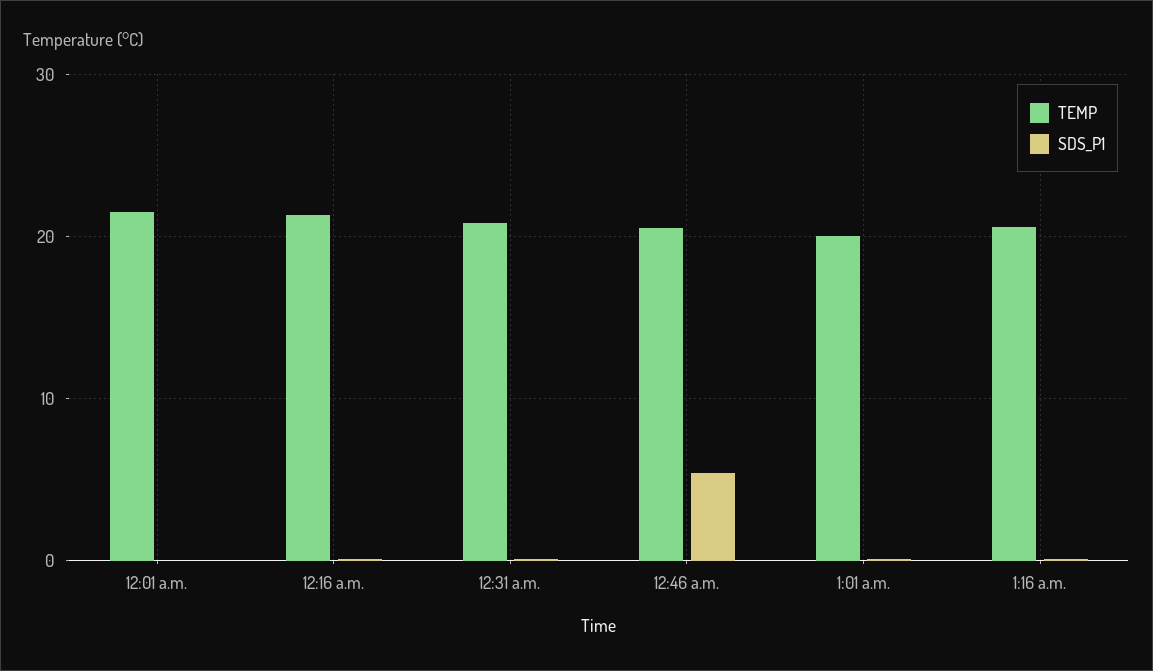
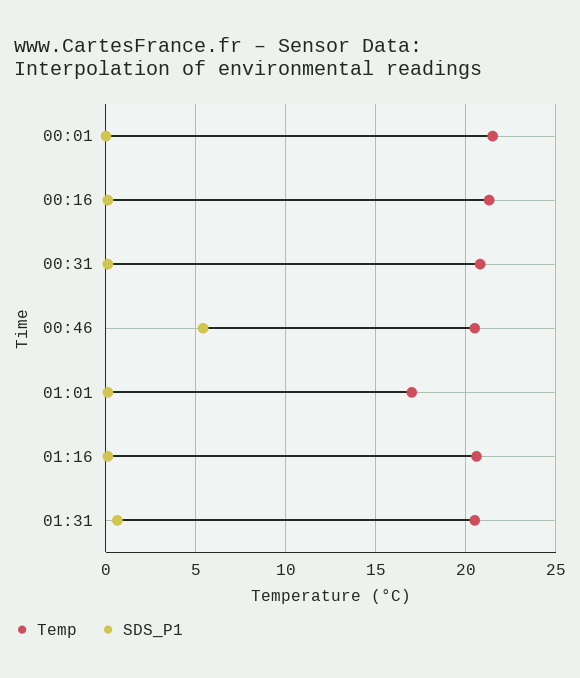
TEMP, 1:01 a.m.: 20 -> 17
TEMP, 01:31: none -> 20.5
SDS_P1, 01:31: none -> 0.5

